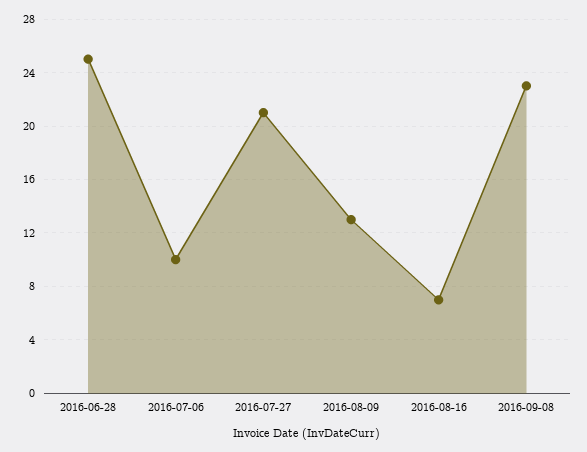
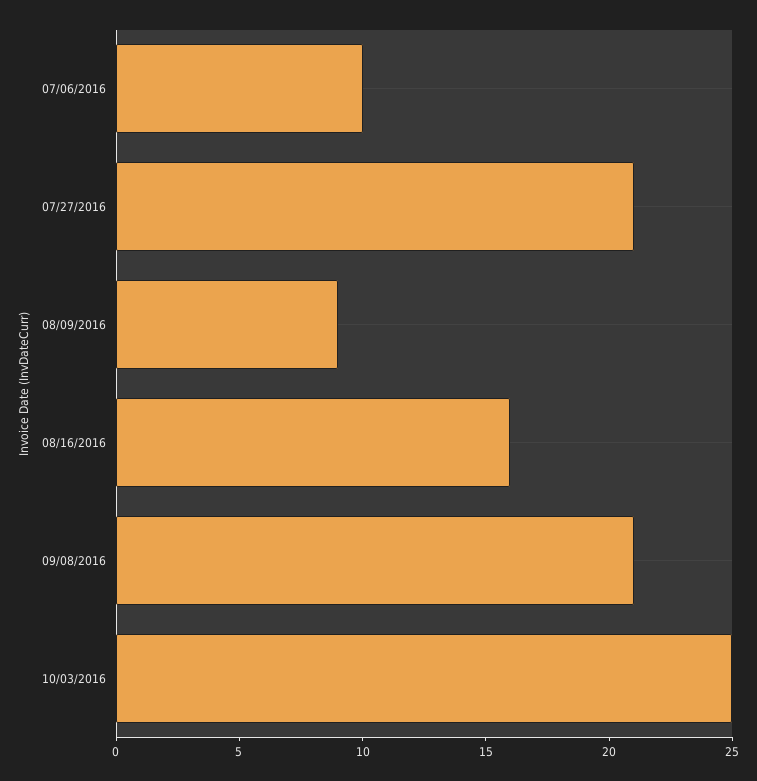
2016-06-28: 25 -> none
2016-08-09: 13 -> 9
2016-08-16: 7 -> 16
2016-09-08: 23 -> 21
10/03/2016: none -> 25

